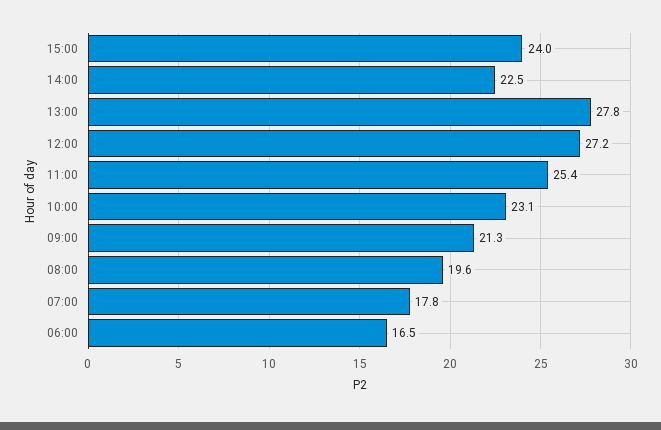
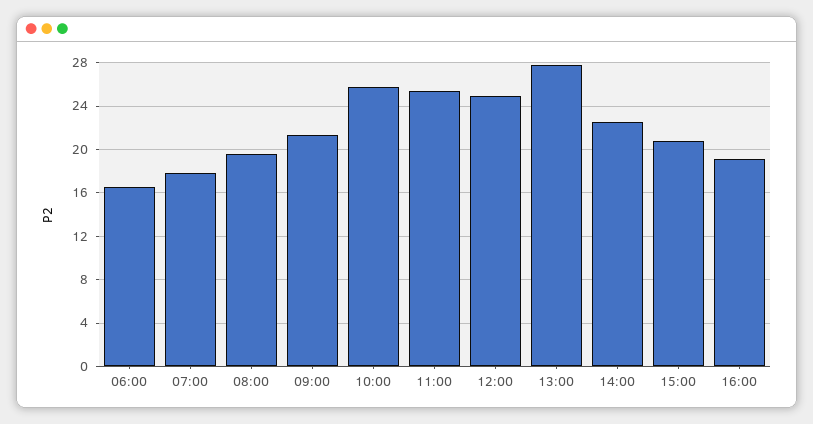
15:00: 24 -> 21
12:00: 27.2 -> 25
10:00: 23.1 -> 26
16:00: none -> 19

